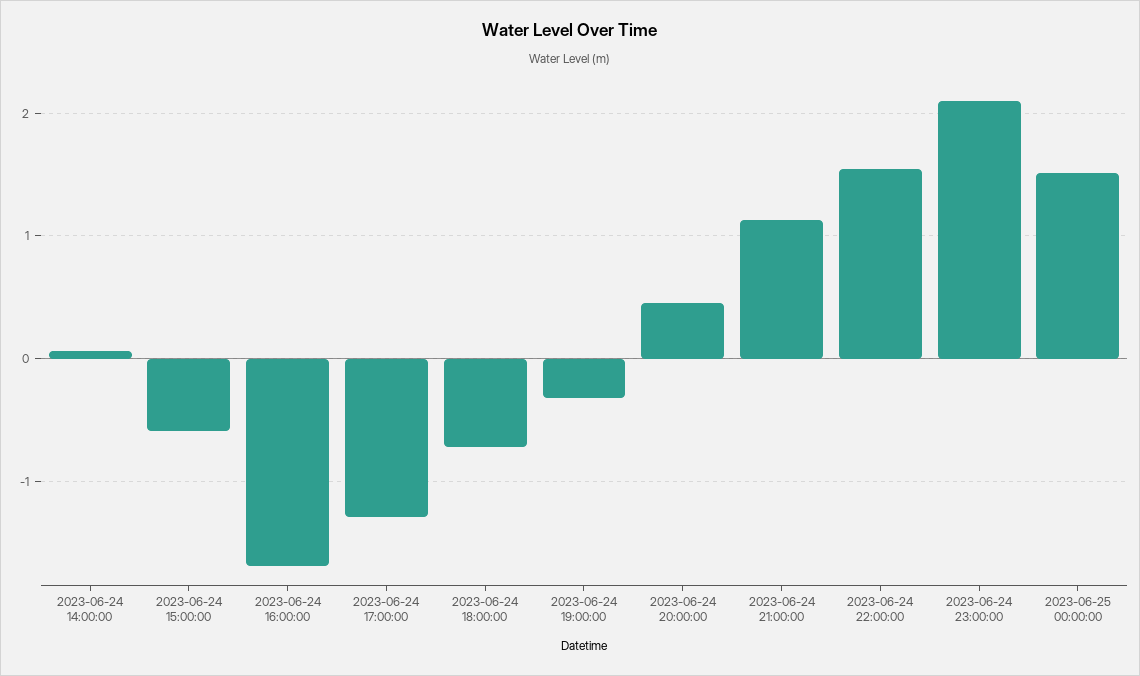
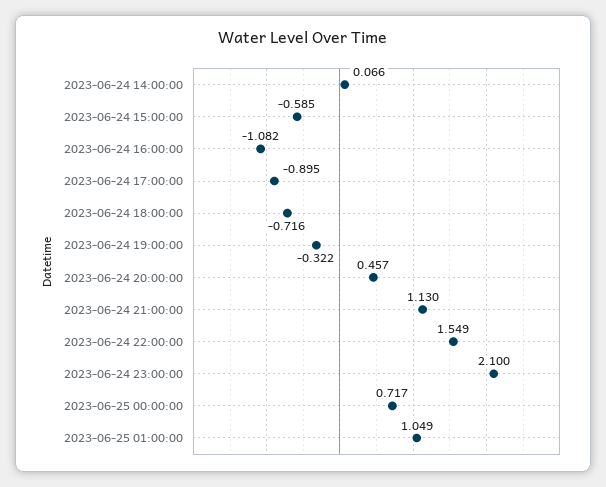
2023-06-24 16:00:00: -1.7 -> -1.082
2023-06-24 17:00:00: -1.3 -> -0.895
2023-06-25 00:00:00: 1.5 -> 0.717
2023-06-25 01:00:00: none -> 1.049

